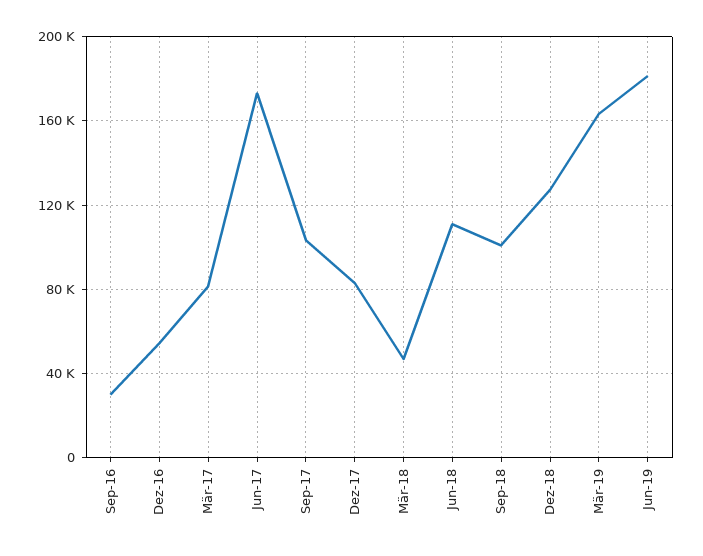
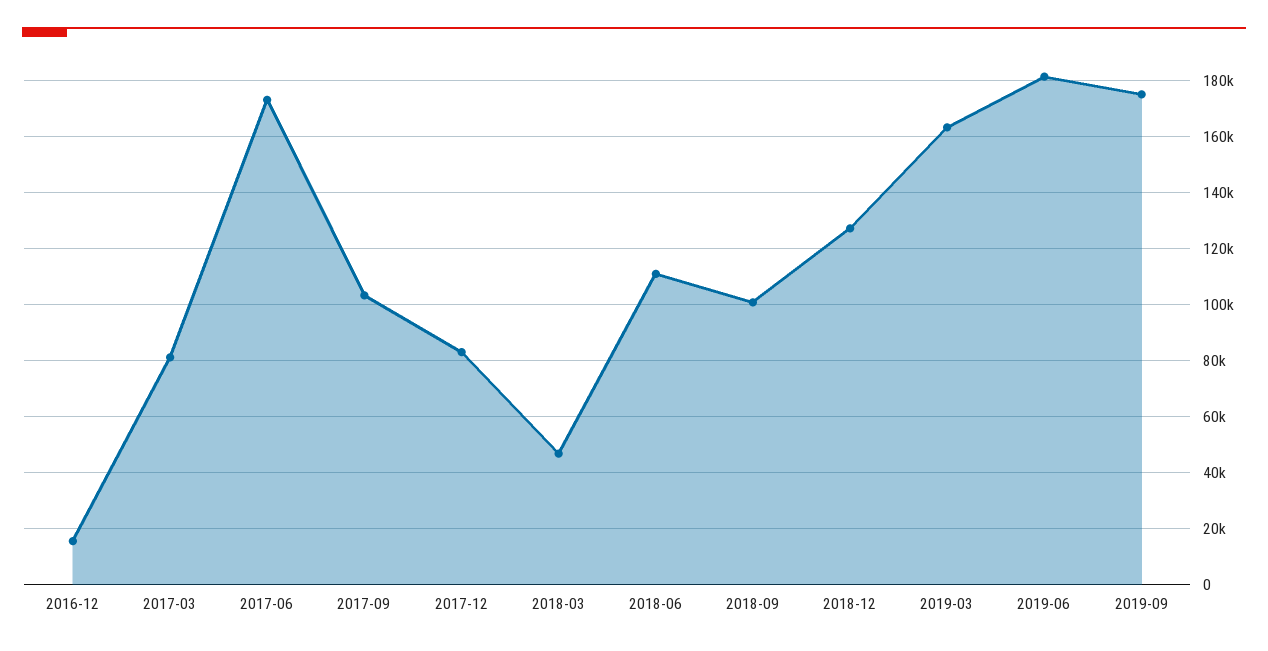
Sep-16: 30000 -> none
Dez-16: 55000 -> 15000
2019-09: none -> 175000

